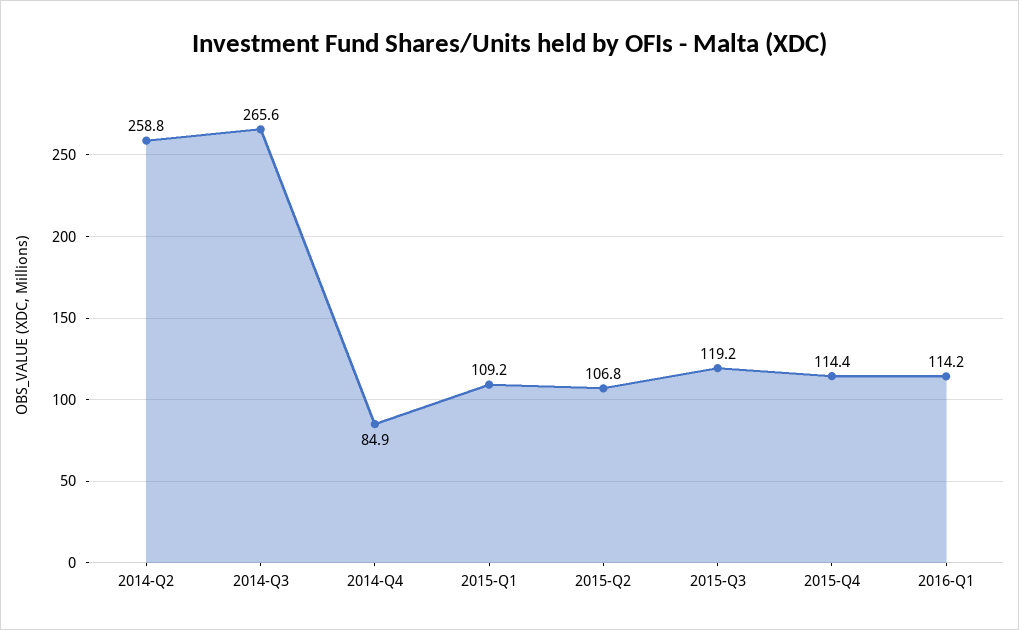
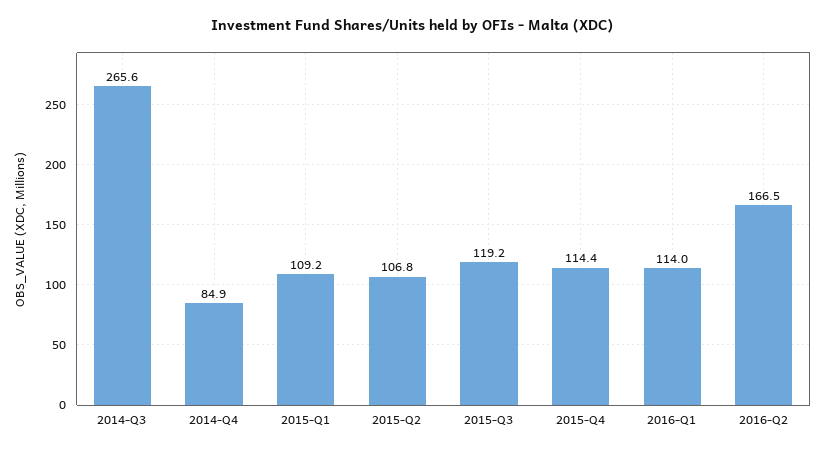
2014-Q2: 258.8 -> none
2016-Q1: 114.2 -> 114
2016-Q2: none -> 166.5

